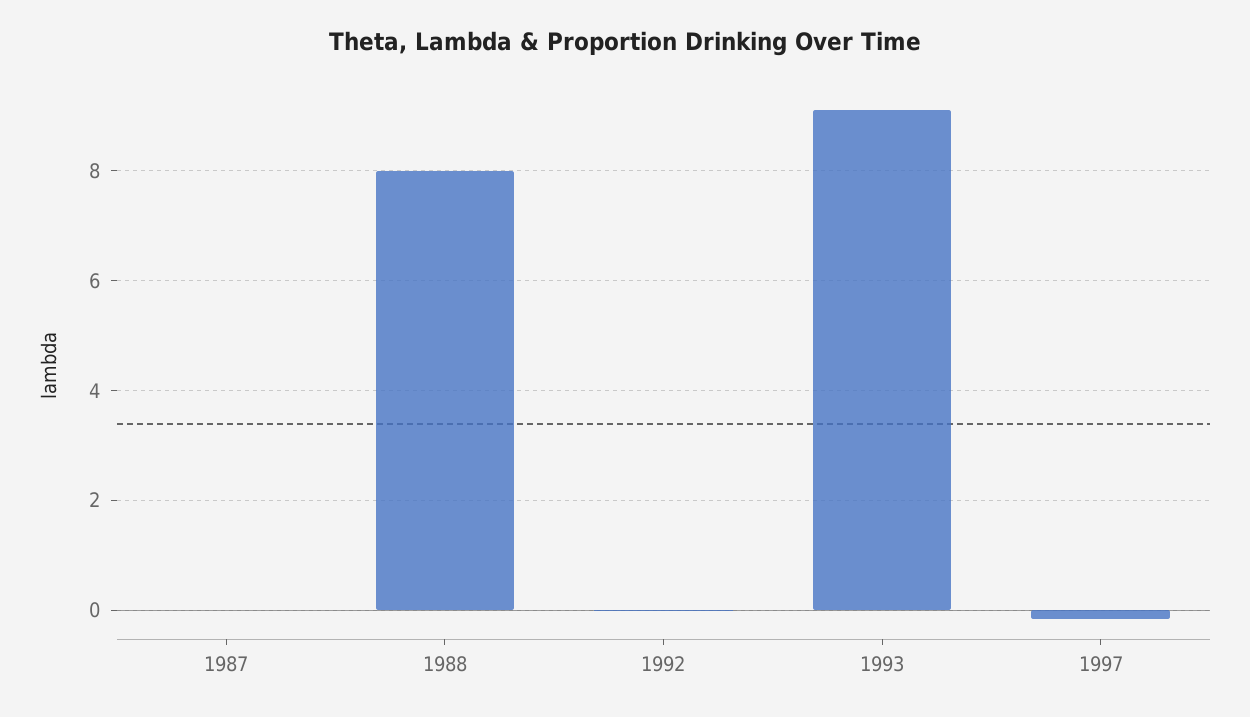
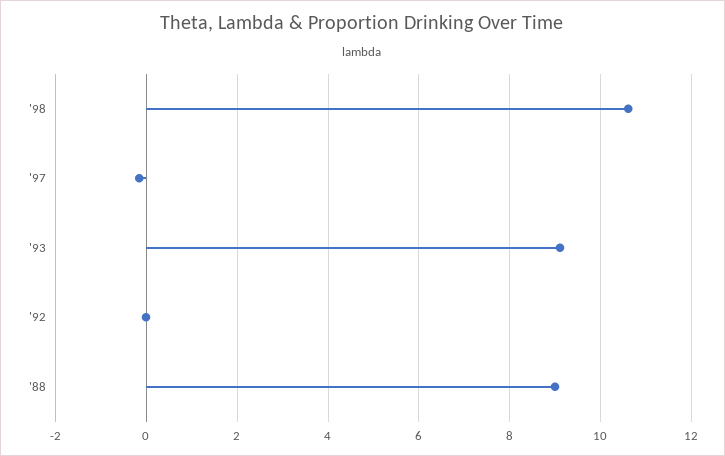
1987: 0 -> none
1988: 8 -> 9
'98: none -> 10.6

